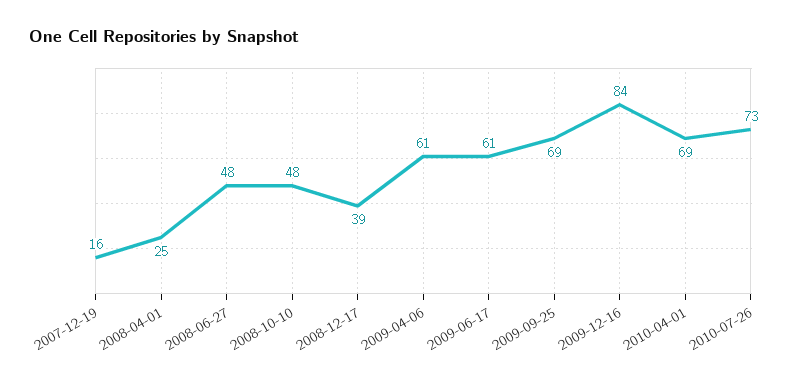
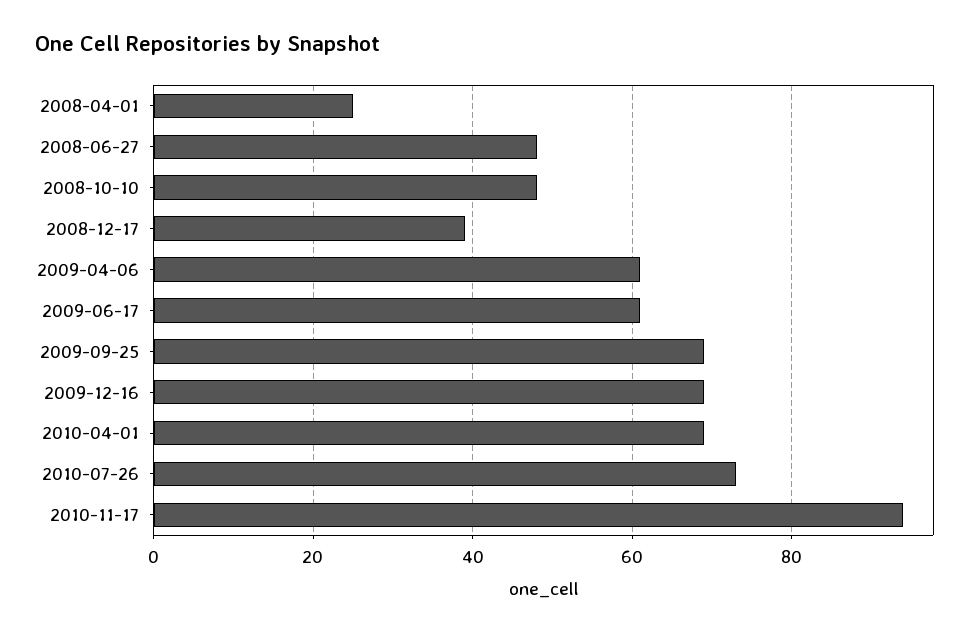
2007-12-19: 16 -> none
2009-12-16: 84 -> 70
2010-11-17: none -> 95

